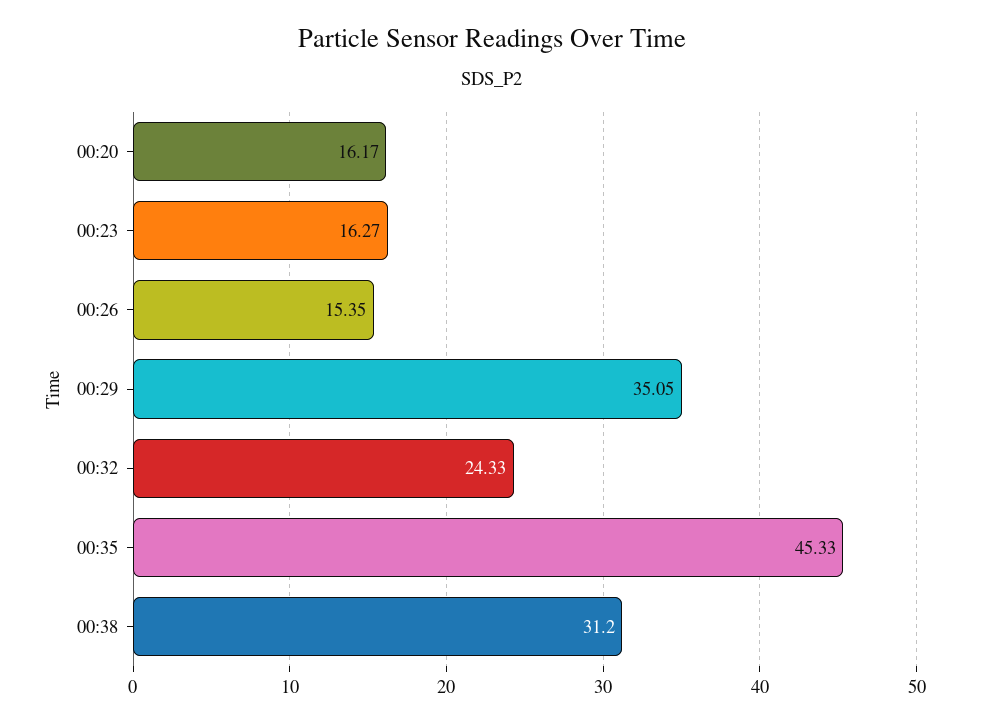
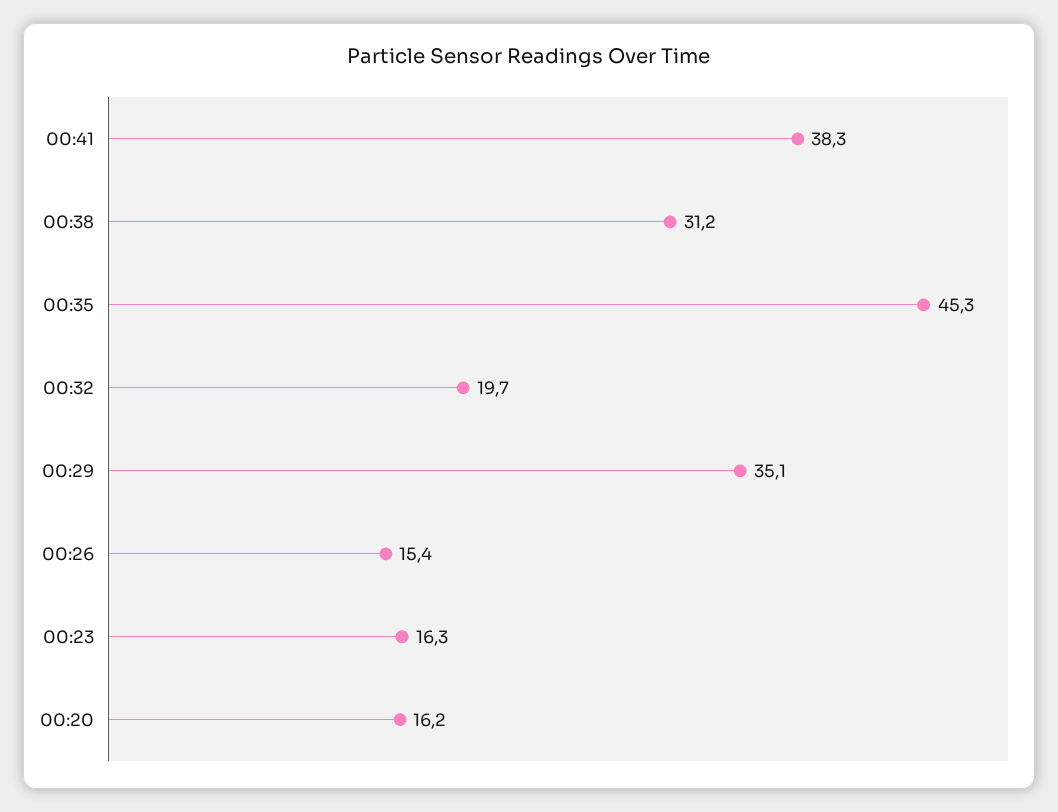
00:32: 24.33 -> 19.7
00:41: none -> 38.3

